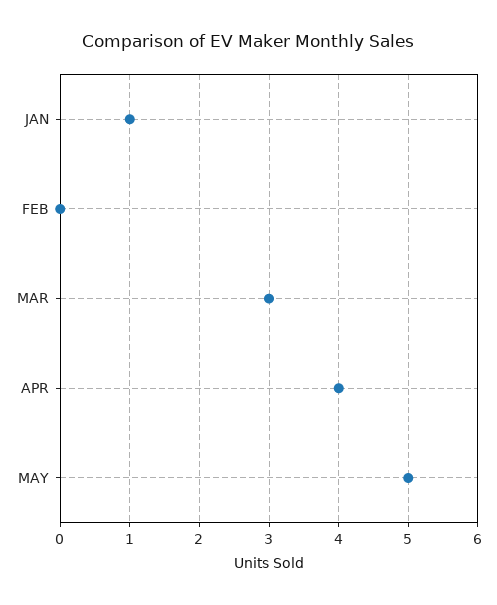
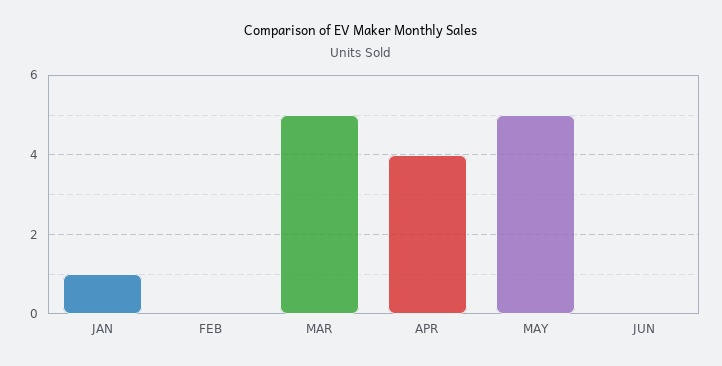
MAR: 3 -> 5
JUN: none -> 0

